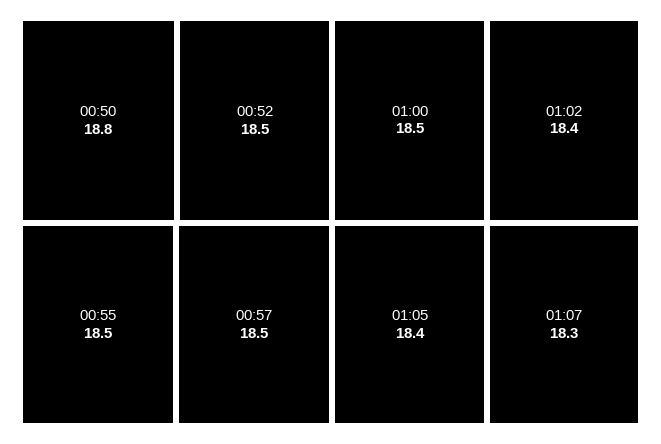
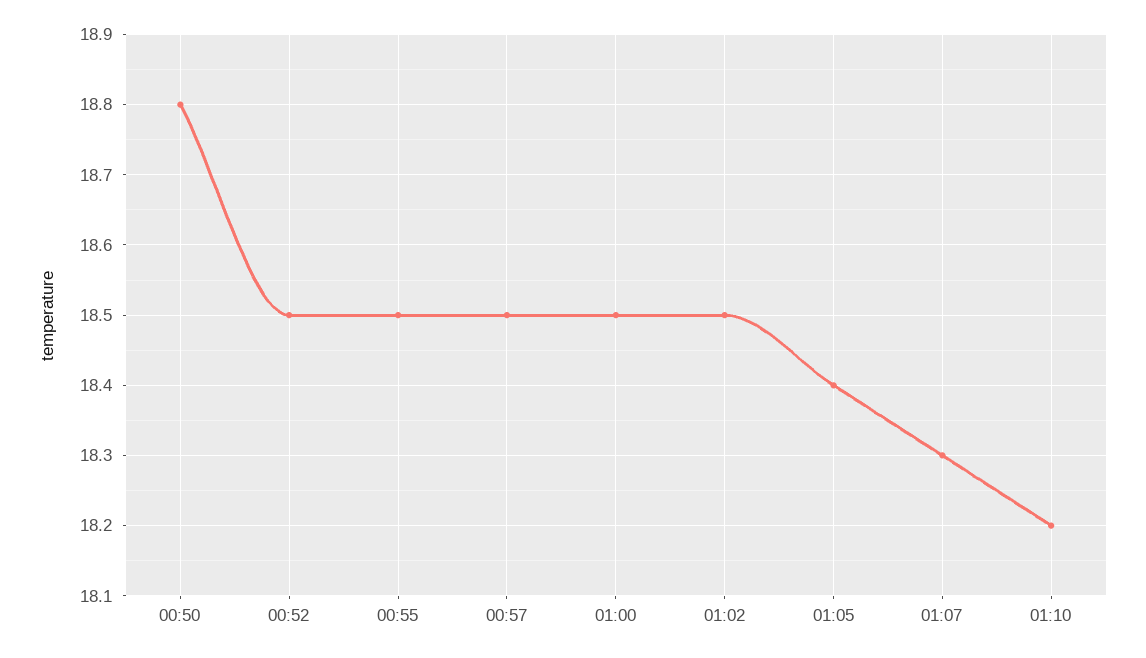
01:02: 18.4 -> 18.5
01:10: none -> 18.2

